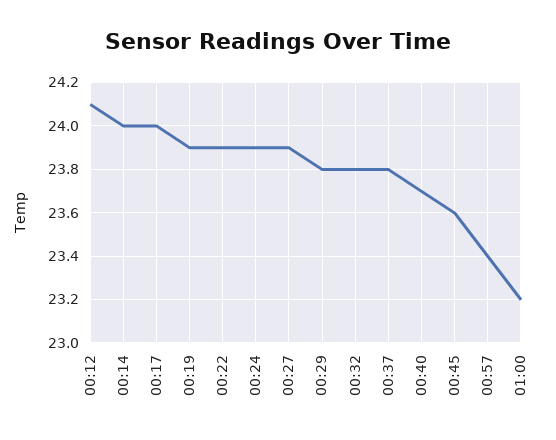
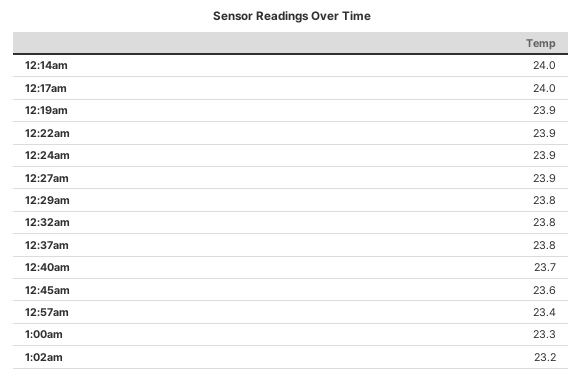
00:12: 24.1 -> none
01:00: 23.2 -> 23.3
1:02am: none -> 23.2

